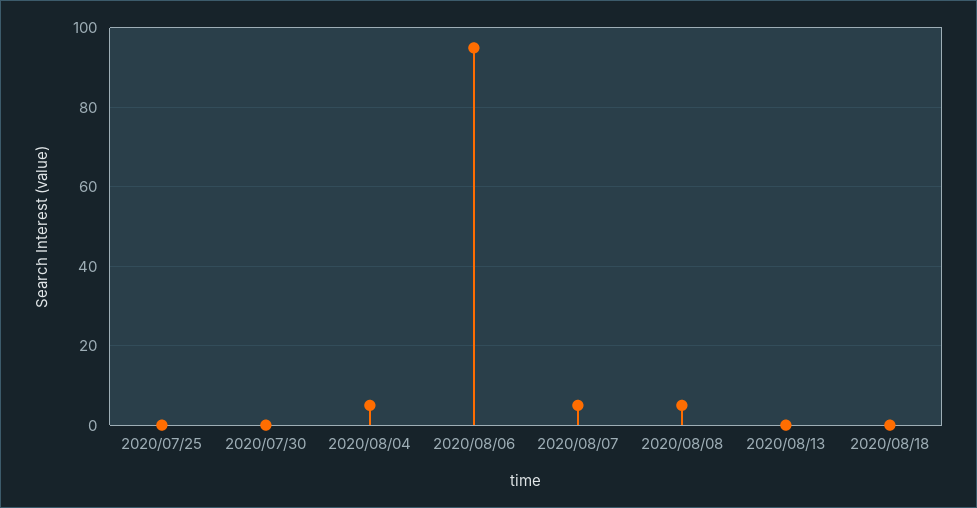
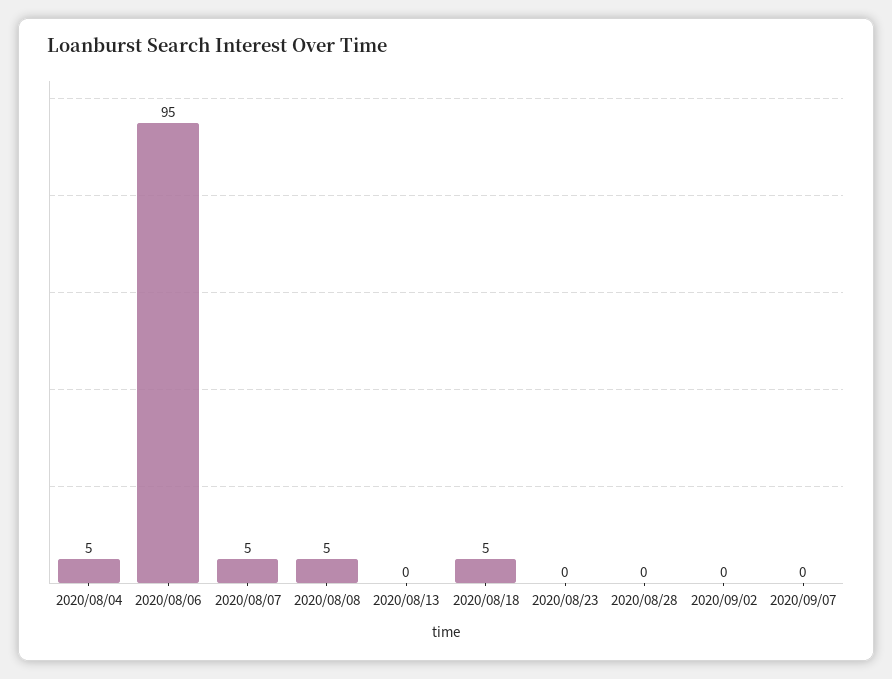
2020/07/25: 0 -> none
2020/07/30: 0 -> none
2020/08/18: 0 -> 5
2020/08/23: none -> 0
2020/08/28: none -> 0
2020/09/02: none -> 0
2020/09/07: none -> 0

